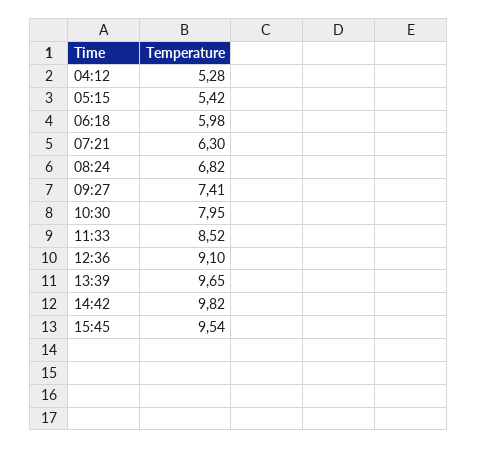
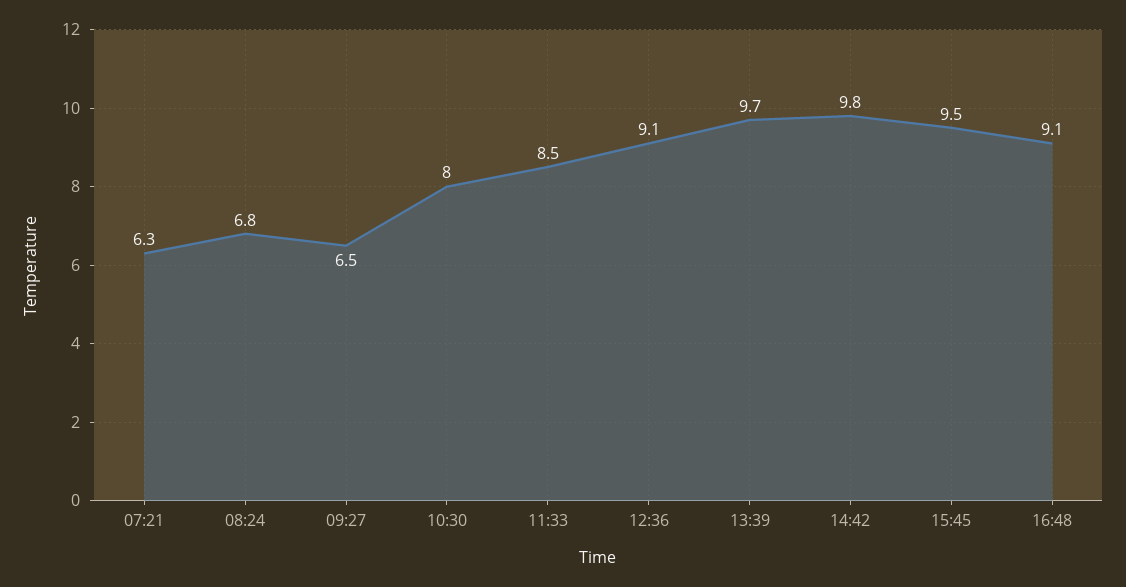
04:12: 5.28 -> none
05:15: 5.42 -> none
06:18: 5.98 -> none
09:27: 7.41 -> 6.5
16:48: none -> 9.1

